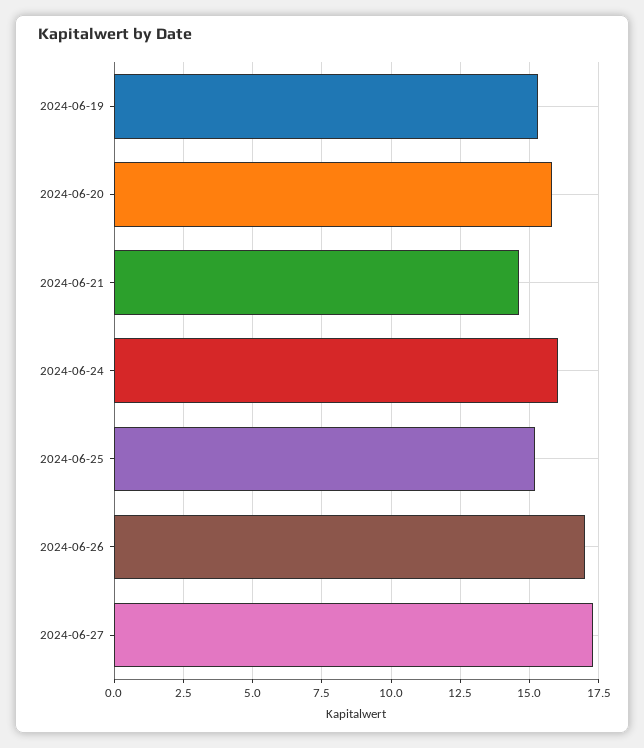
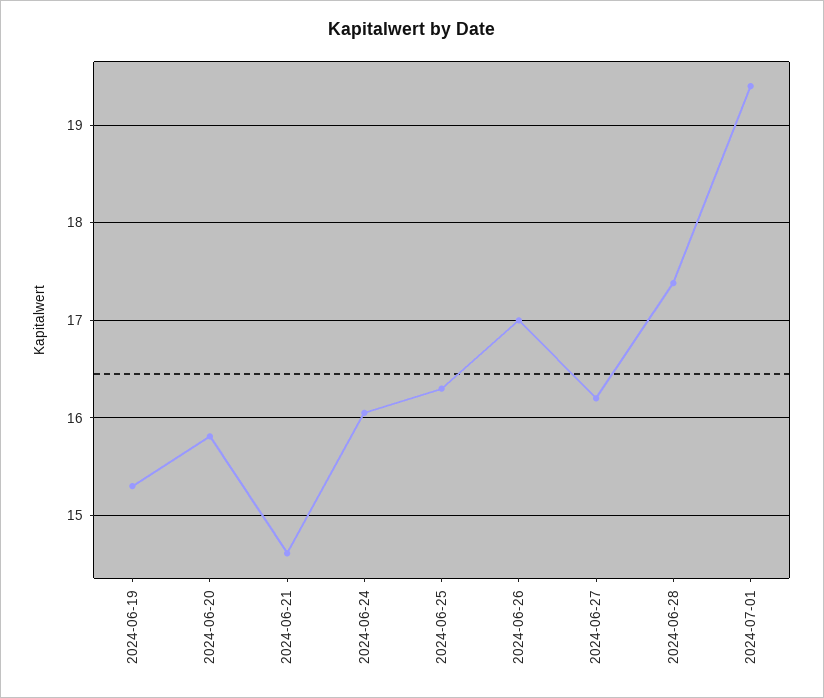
2024-06-25: 15.25 -> 16.3
2024-06-27: 17.25 -> 16.2
2024-06-28: none -> 17.4
2024-07-01: none -> 19.4

